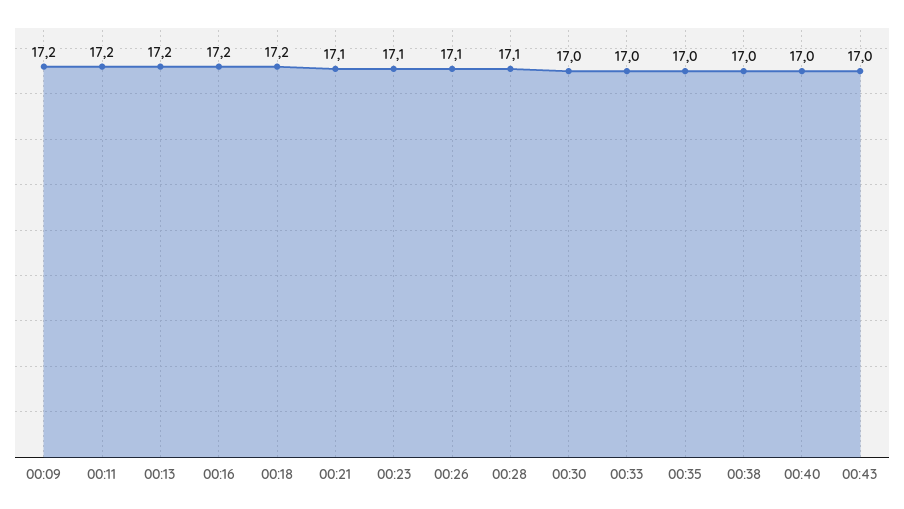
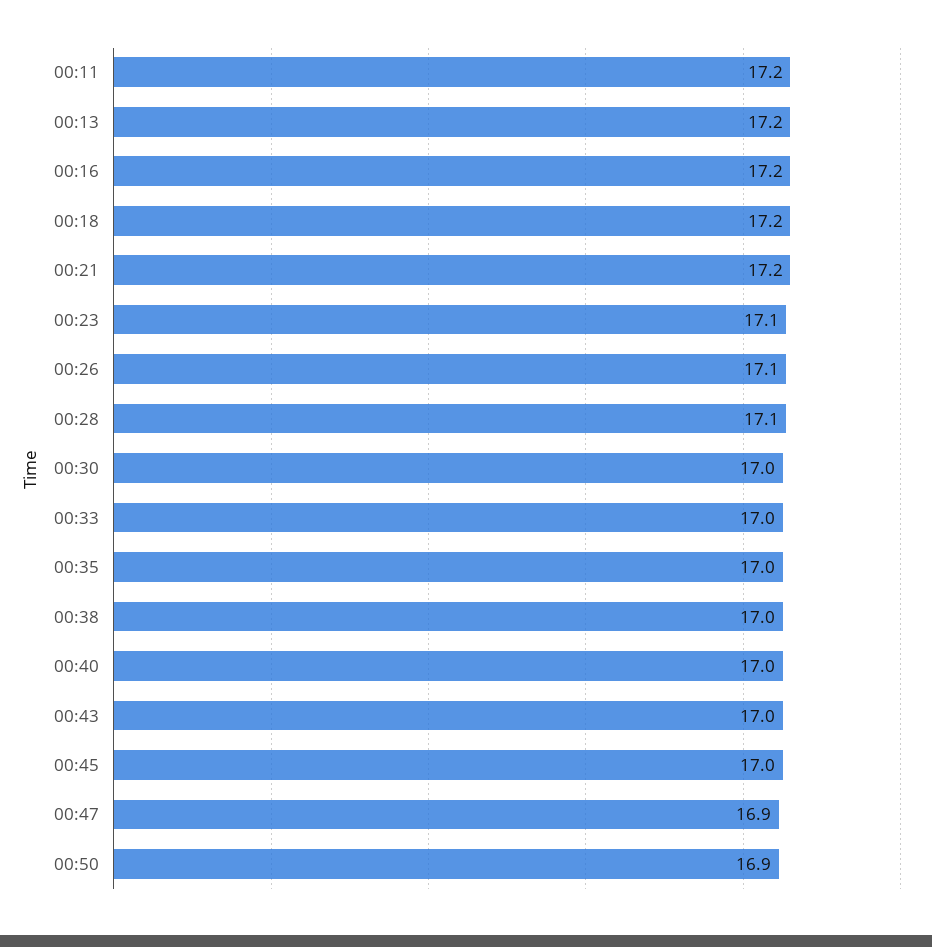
00:09: 17.2 -> none
00:21: 17.1 -> 17.2
00:45: none -> 17
00:47: none -> 16.9
00:50: none -> 16.9

